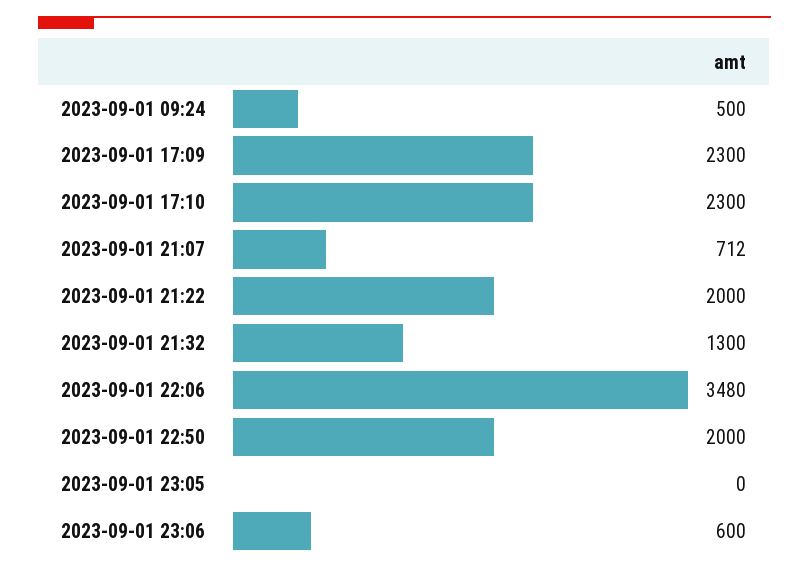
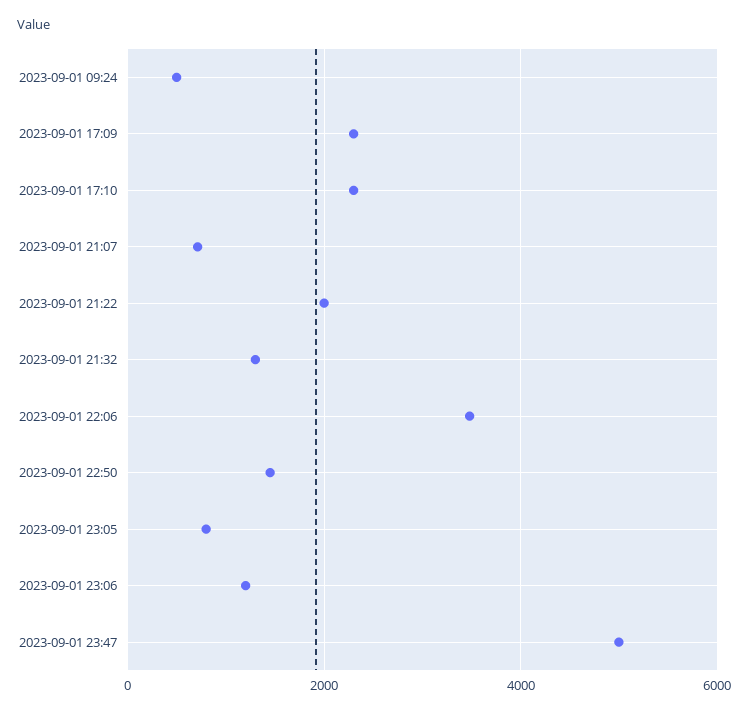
2023-09-01 22:50: 2000 -> 1400
2023-09-01 23:05: 0 -> 800
2023-09-01 23:06: 600 -> 1200
2023-09-01 23:47: none -> 5000

